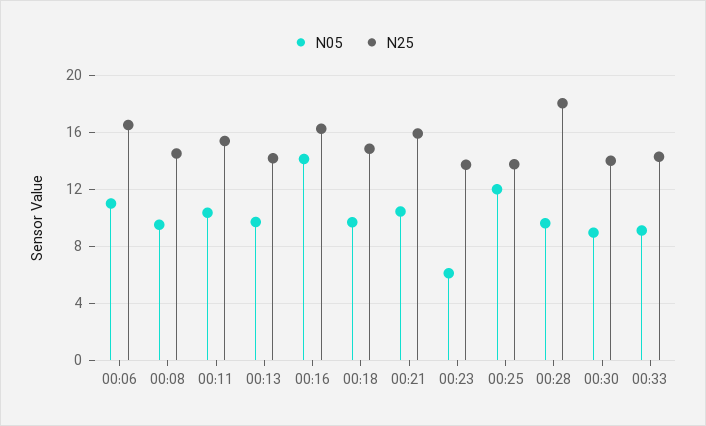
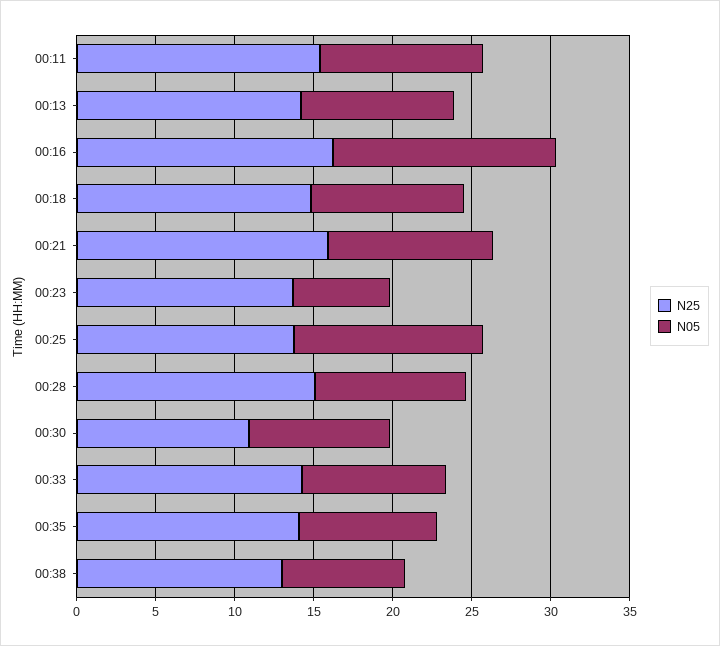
N05, 00:06: 11 -> none
N25, 00:06: 16.5 -> none
N05, 00:08: 9.5 -> none
N25, 00:08: 14.5 -> none
N25, 00:28: 18 -> 15
N25, 00:30: 14 -> 11
N25, 00:35: none -> 14
N05, 00:35: none -> 9
N25, 00:38: none -> 13
N05, 00:38: none -> 8

